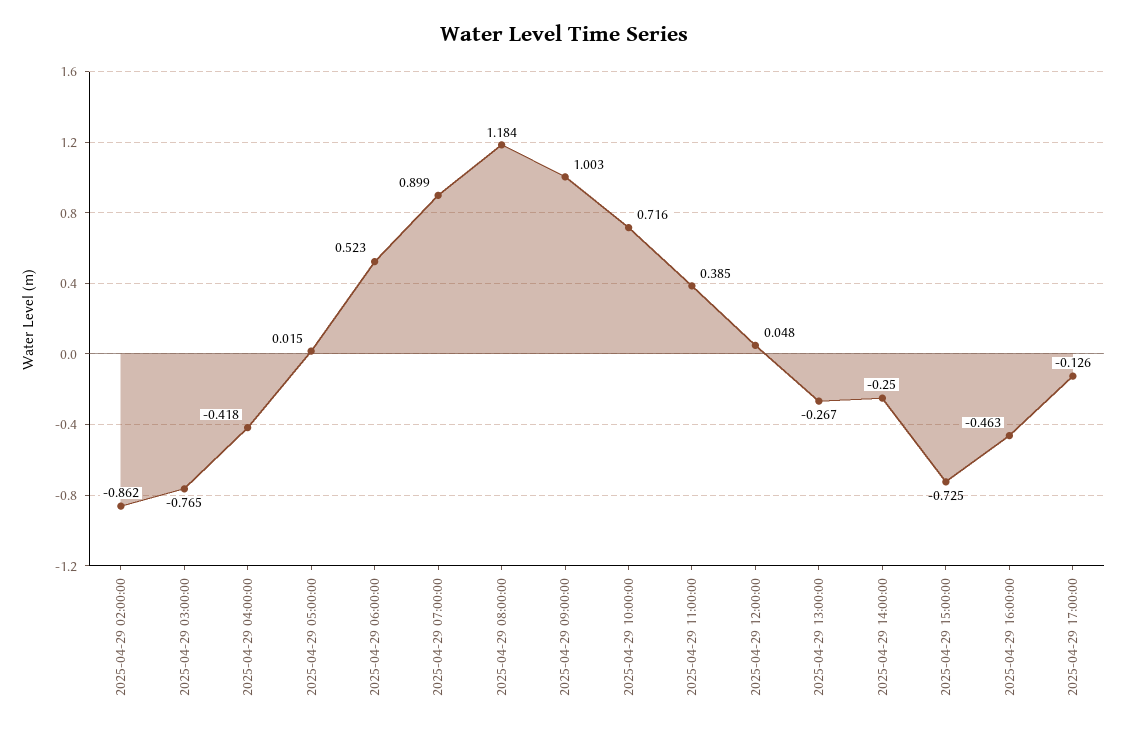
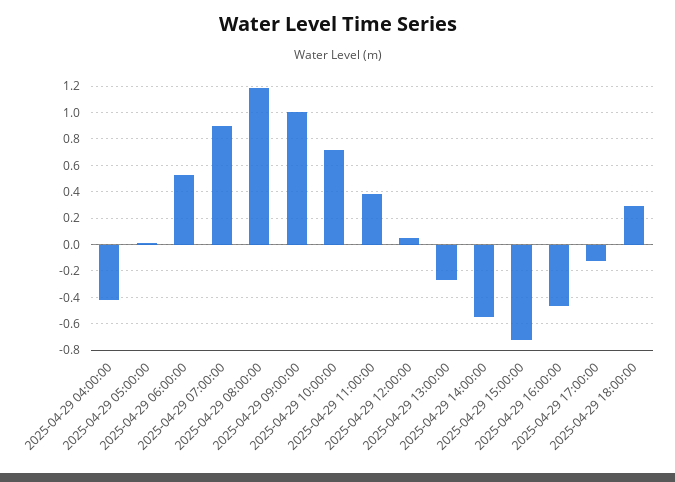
2025-04-29 02:00:00: -0.862 -> none
2025-04-29 03:00:00: -0.765 -> none
2025-04-29 14:00:00: -0.25 -> -0.55
2025-04-29 18:00:00: none -> 0.3

